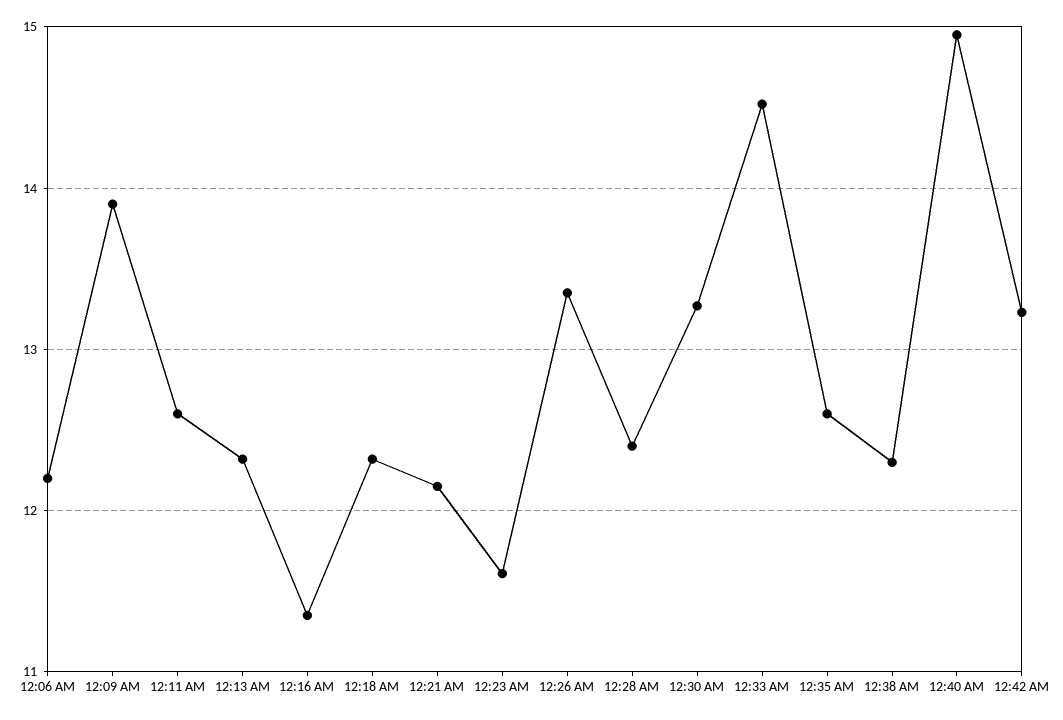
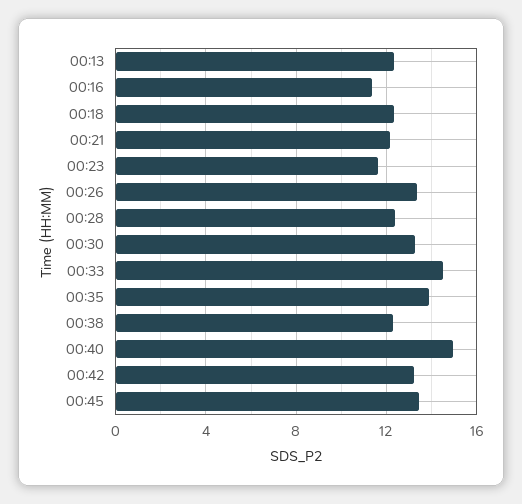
12:06 AM: 12.2 -> none
12:09 AM: 13.9 -> none
12:11 AM: 12.6 -> none
12:35 AM: 12.6 -> 14
00:45: none -> 13.5

